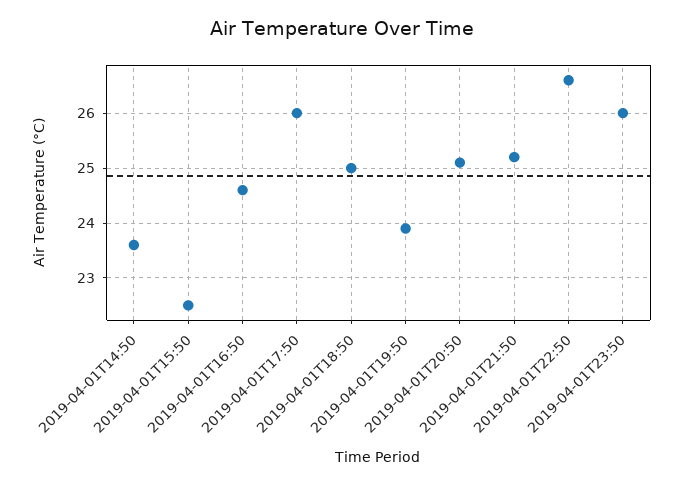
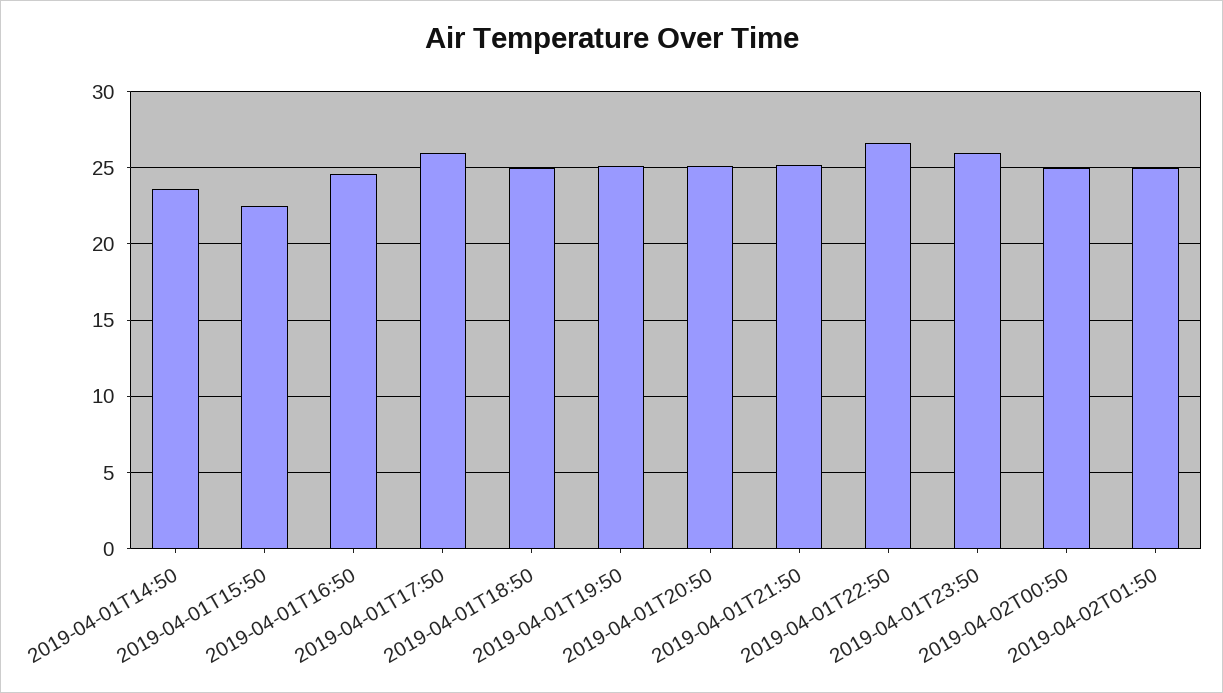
2019-04-01T19:50: 24 -> 25
2019-04-02T00:50: none -> 25
2019-04-02T01:50: none -> 25

